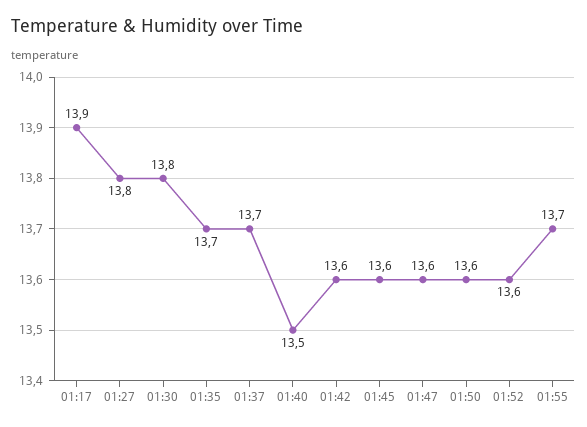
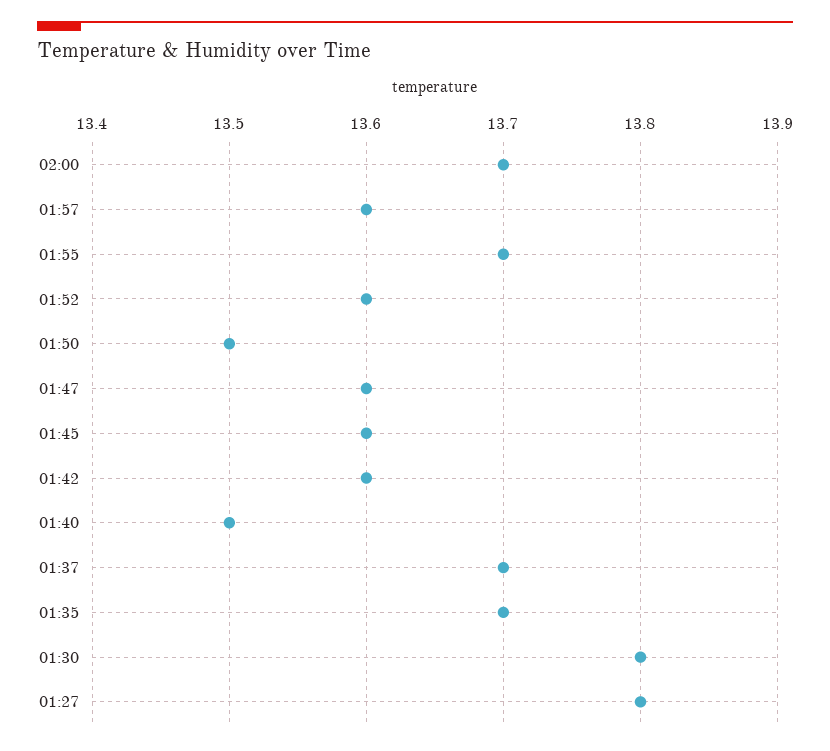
01:17: 13.9 -> none
01:50: 13.6 -> 13.5
02:00: none -> 13.7
01:57: none -> 13.6

